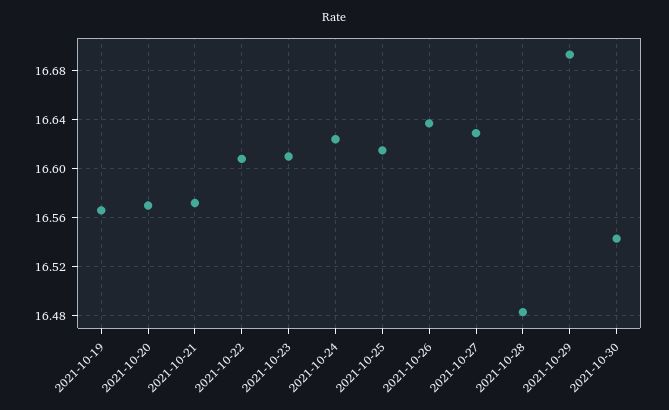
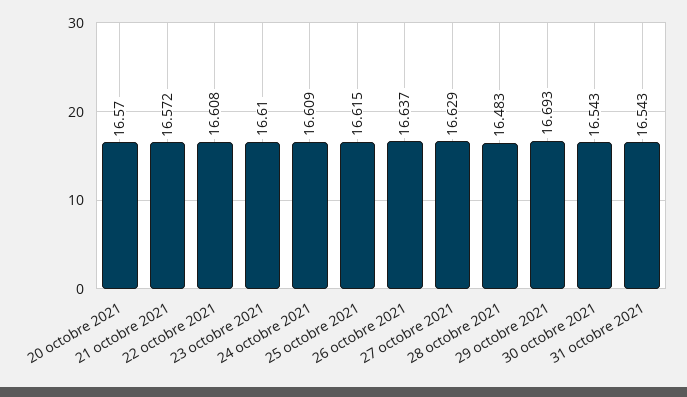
2021-10-19: 16.565 -> none
2021-10-24: 16.625 -> 16.609
31 octobre 2021: none -> 16.543

